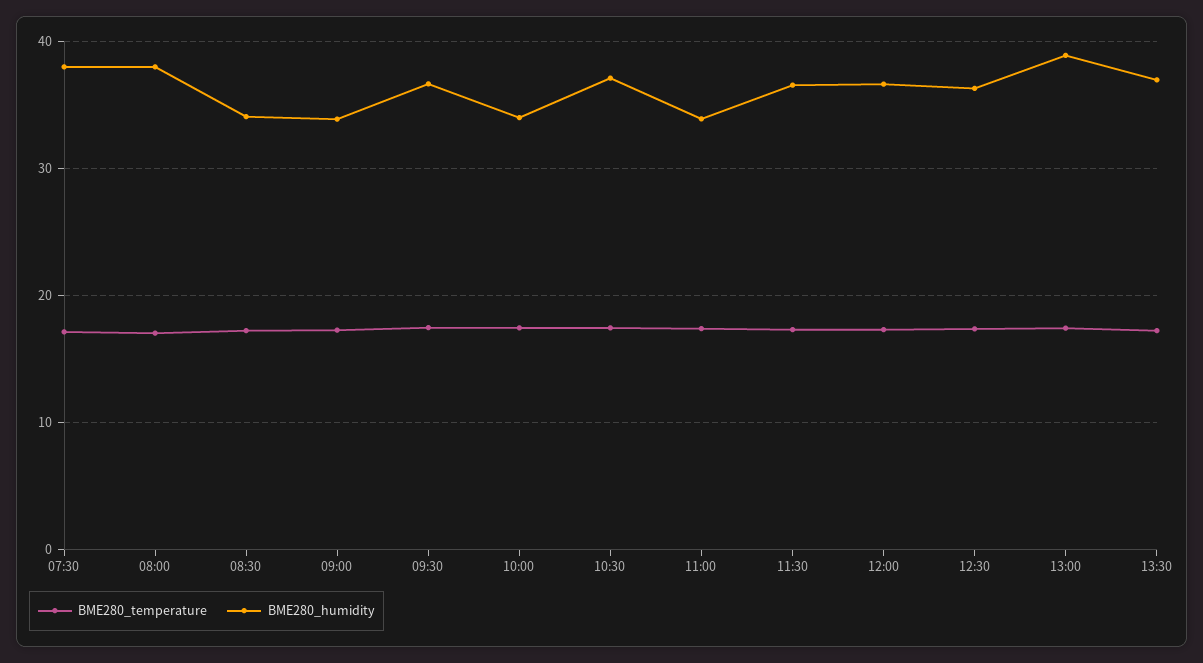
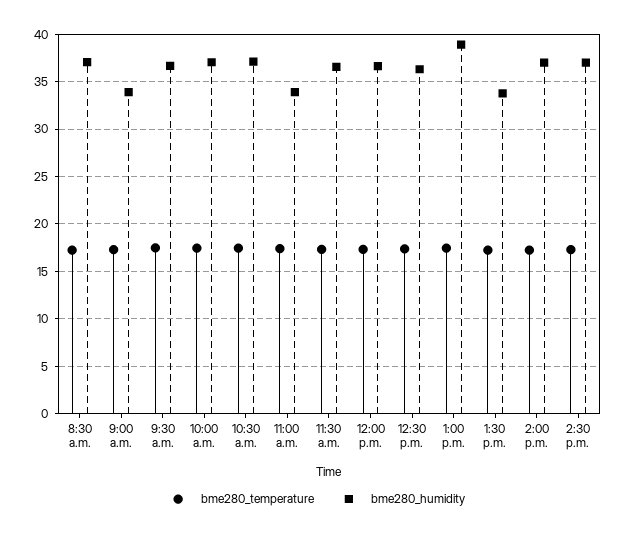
BME280_temperature, 07:30: 17 -> none
BME280_humidity, 07:30: 38 -> none
BME280_temperature, 08:00: 17 -> none
BME280_humidity, 08:00: 38 -> none
BME280_humidity, 08:30: 34 -> 37
BME280_humidity, 10:00: 34 -> 37
BME280_humidity, 13:30: 37 -> 34
BME280_temperature, 2:00 p.m.: none -> 17
BME280_humidity, 2:00 p.m.: none -> 37
BME280_temperature, 2:30 p.m.: none -> 17
BME280_humidity, 2:30 p.m.: none -> 37

